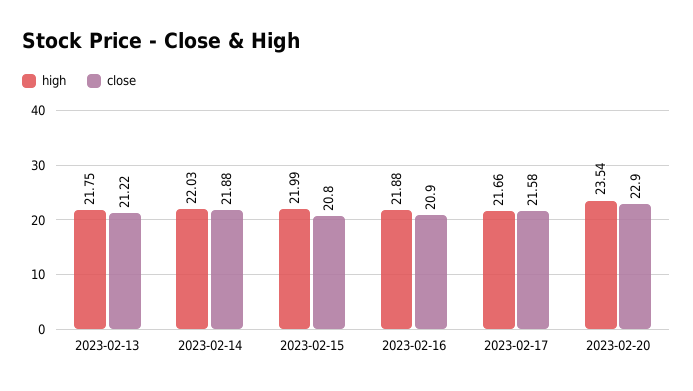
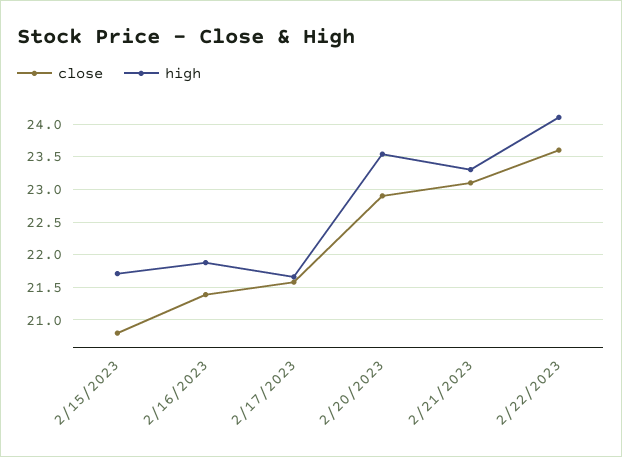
high, 2023-02-13: 21.75 -> none
close, 2023-02-13: 21.22 -> none
high, 2023-02-14: 22.03 -> none
close, 2023-02-14: 21.88 -> none
high, 2023-02-15: 21.99 -> 21.7
close, 2023-02-16: 20.9 -> 21.4
close, 2/21/2023: none -> 23.1
high, 2/21/2023: none -> 23.3
close, 2/22/2023: none -> 23.6
high, 2/22/2023: none -> 24.1

